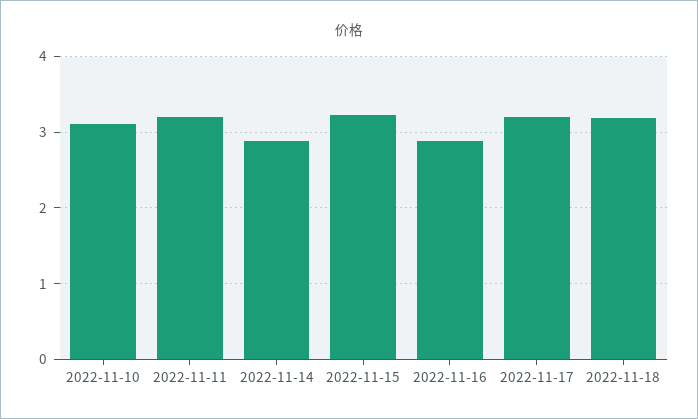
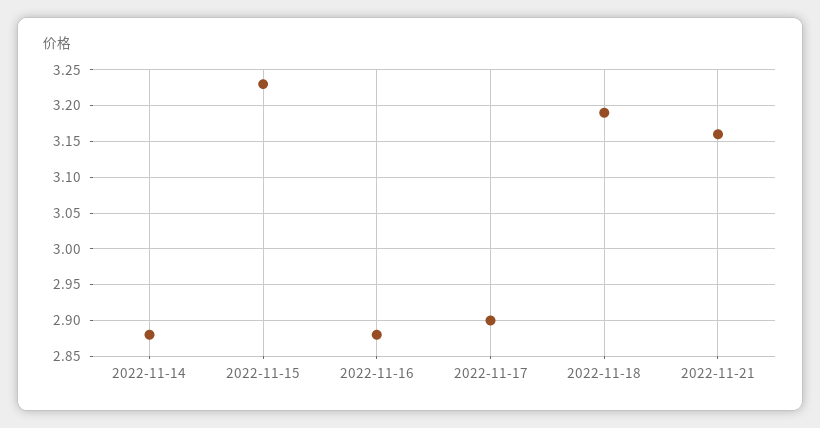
2022-11-10: 3.1 -> none
2022-11-11: 3.2 -> none
2022-11-17: 3.2 -> 2.9
2022-11-21: none -> 3.16

